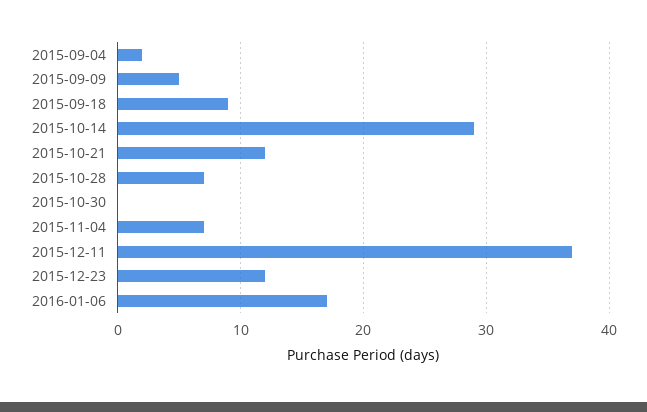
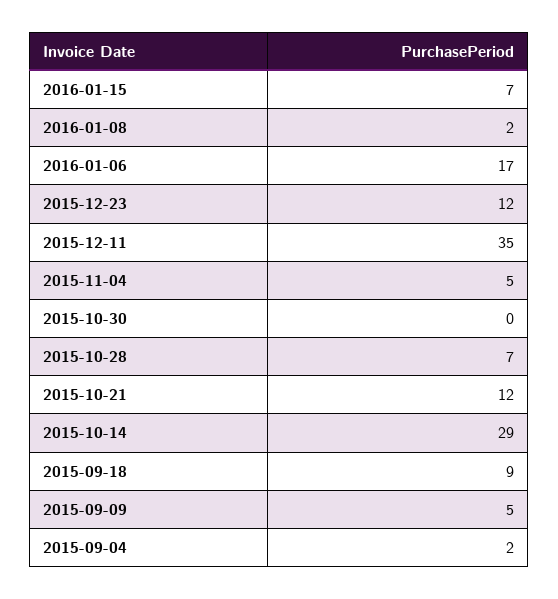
2015-11-04: 7 -> 5
2015-12-11: 37 -> 35
2016-01-15: none -> 7
2016-01-08: none -> 2

